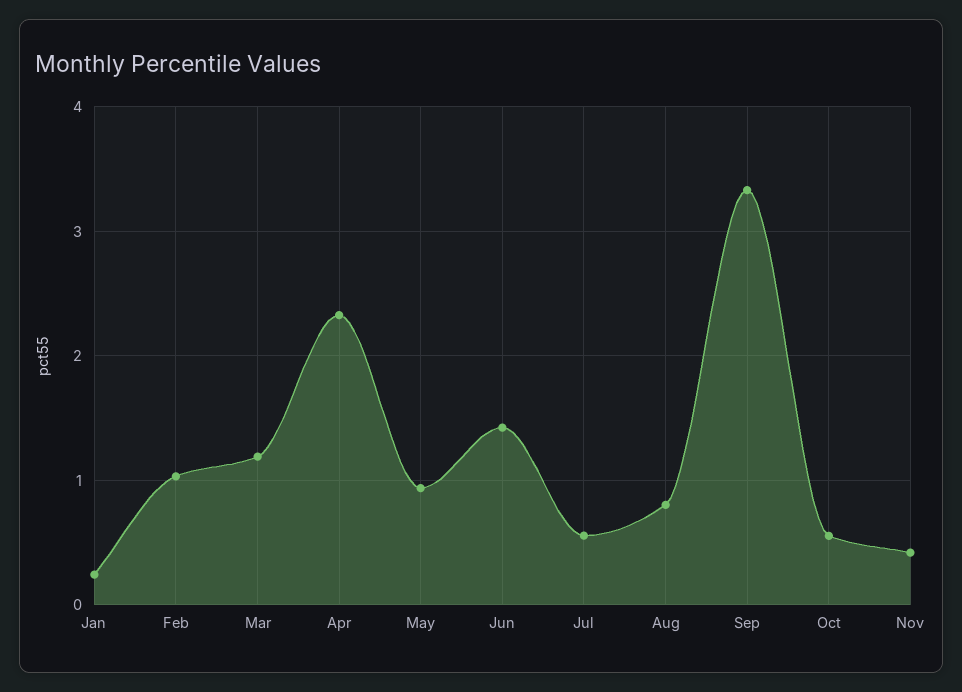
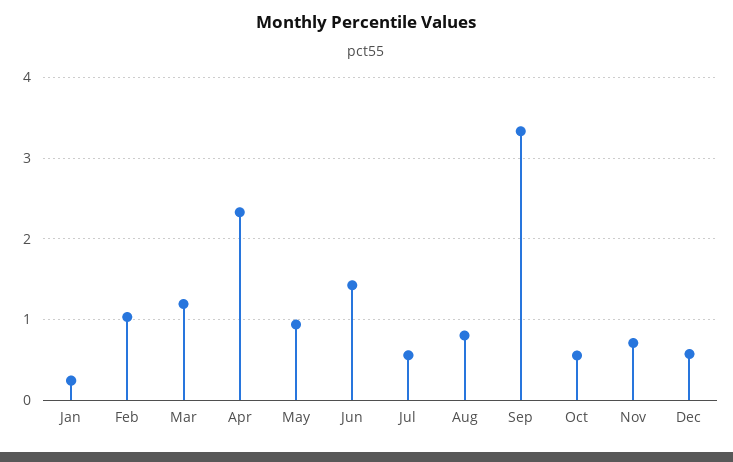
Nov: 0.4 -> 0.7
Dec: none -> 0.6

